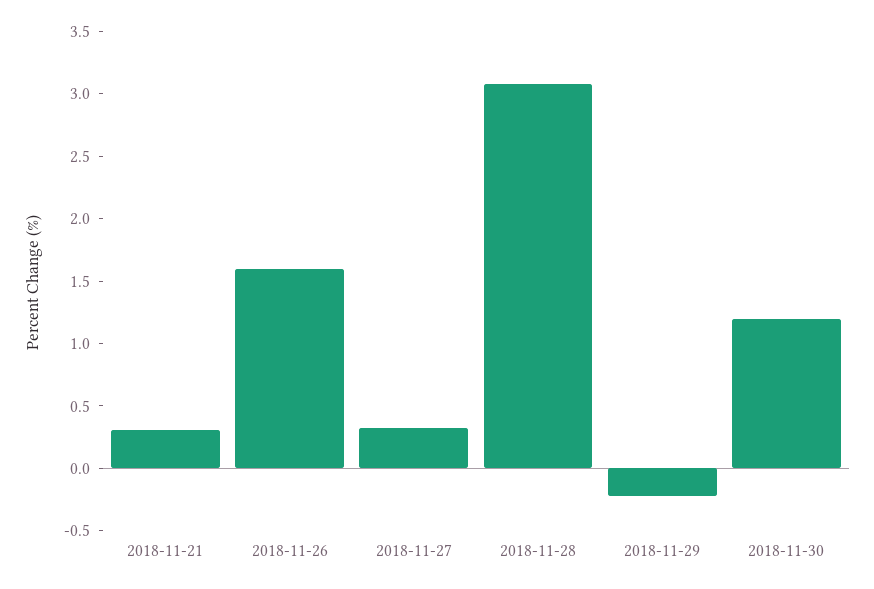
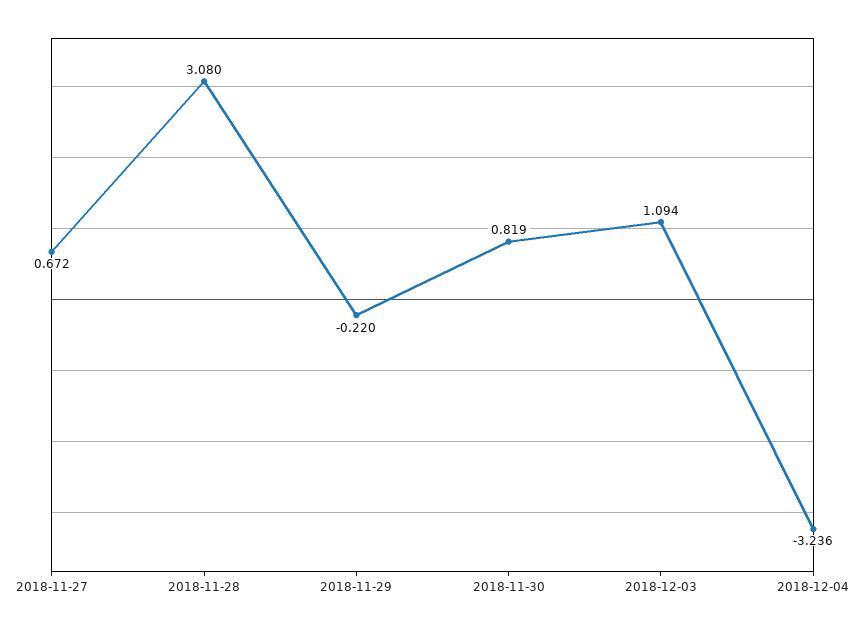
2018-11-21: 0.3 -> none
2018-11-26: 1.6 -> none
2018-11-27: 0.3 -> 0.672
2018-11-30: 1.2 -> 0.819
2018-12-03: none -> 1.094
2018-12-04: none -> -3.236

